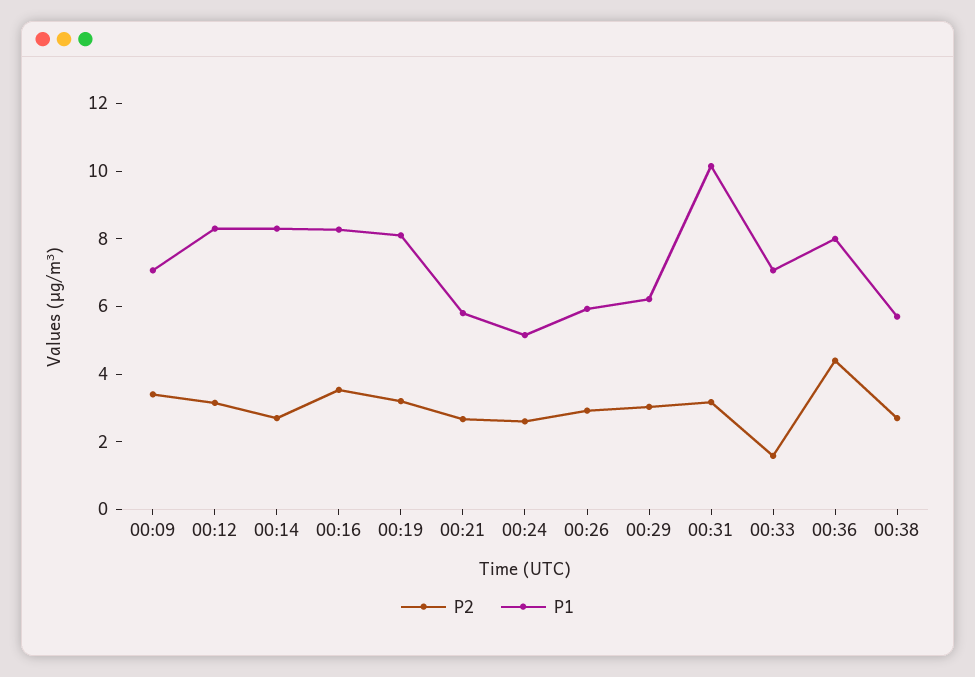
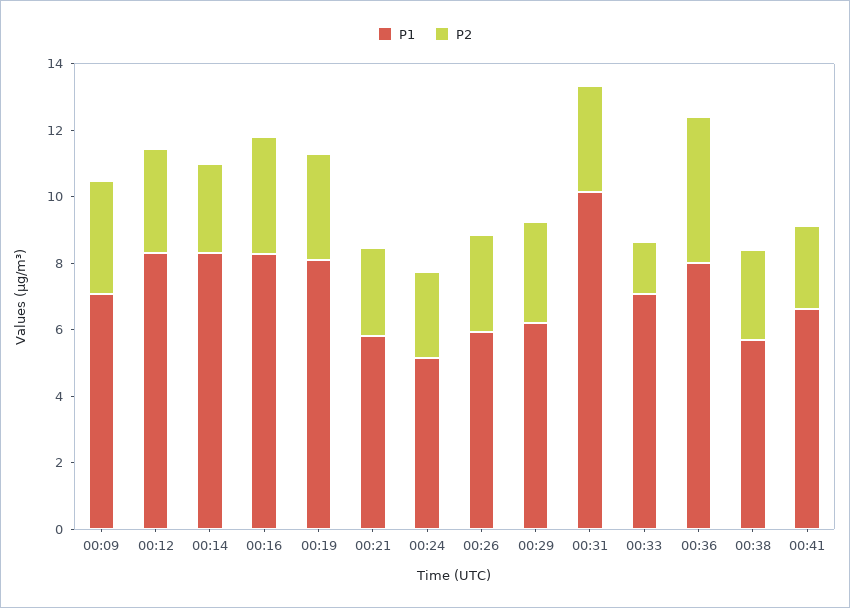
P1, 00:41: none -> 6.5
P2, 00:41: none -> 2.5

